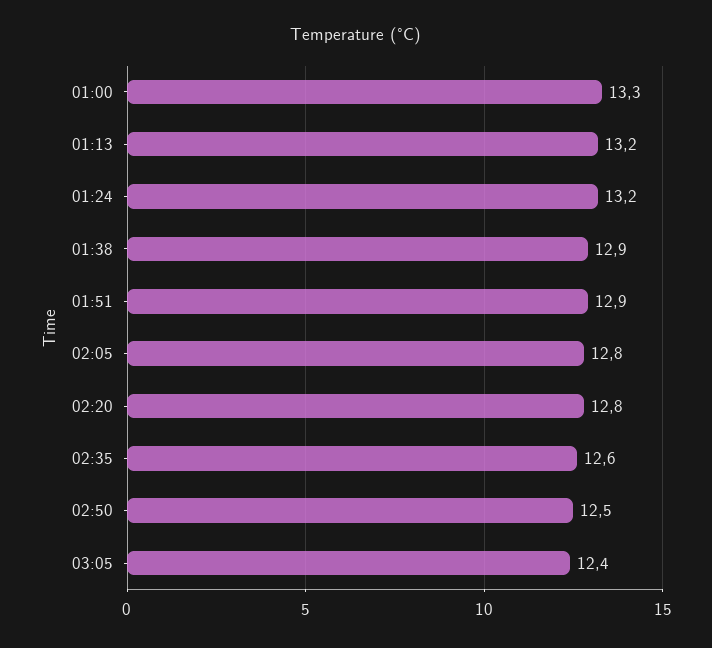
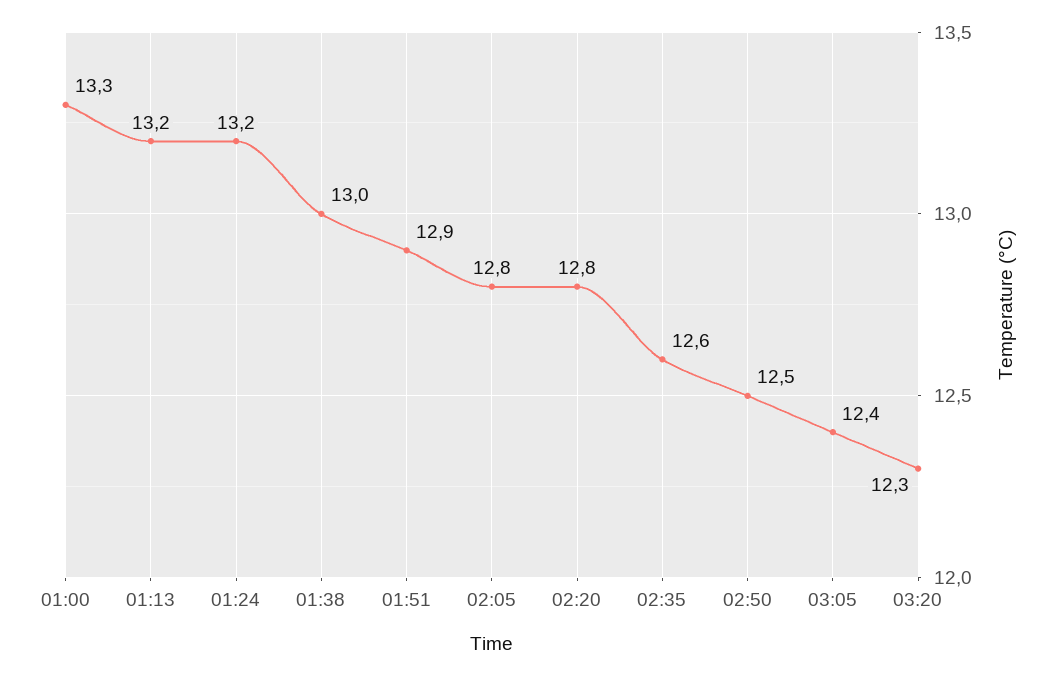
01:38: 12.9 -> 13
03:20: none -> 12.3

